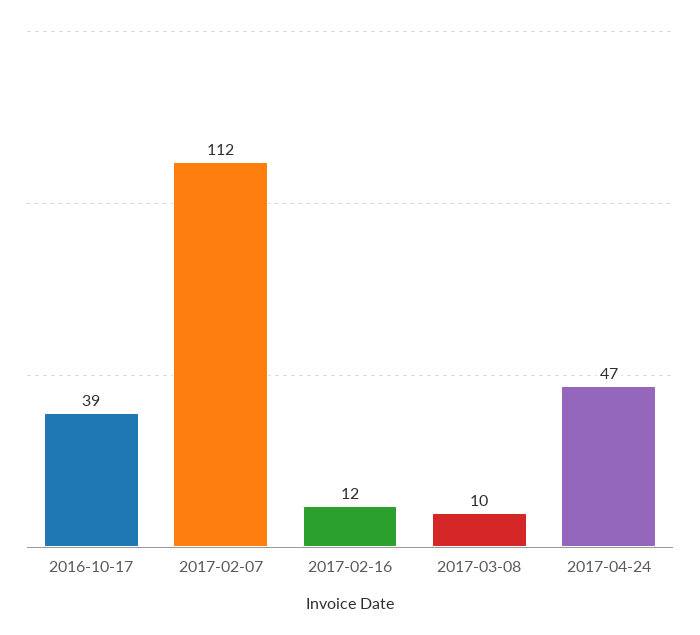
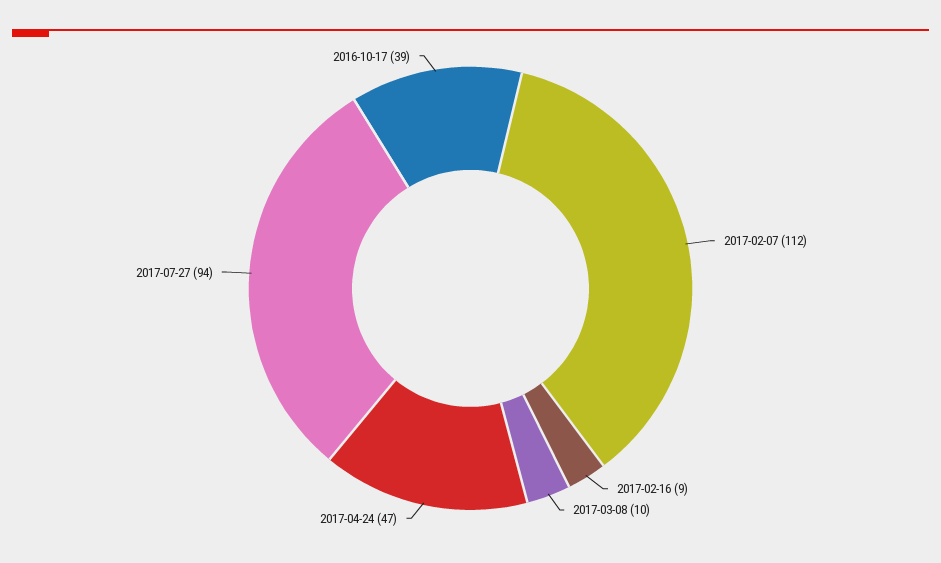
2017-02-16: 12 -> 9
2017-07-27: none -> 94

